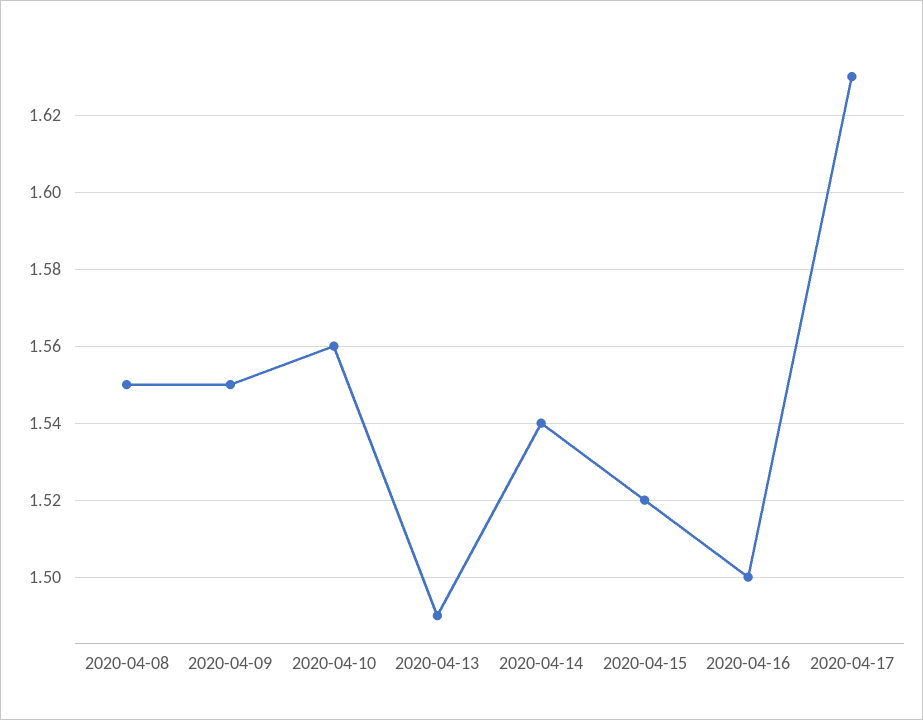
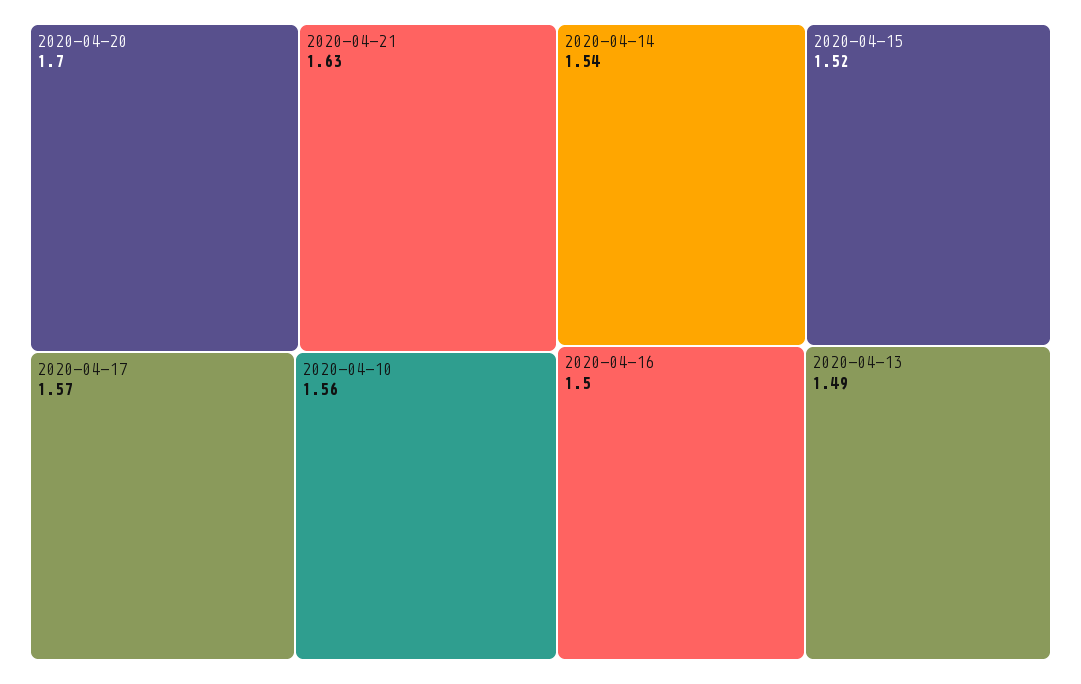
2020-04-08: 1.55 -> none
2020-04-09: 1.55 -> none
2020-04-17: 1.63 -> 1.57
2020-04-20: none -> 1.7
2020-04-21: none -> 1.63

